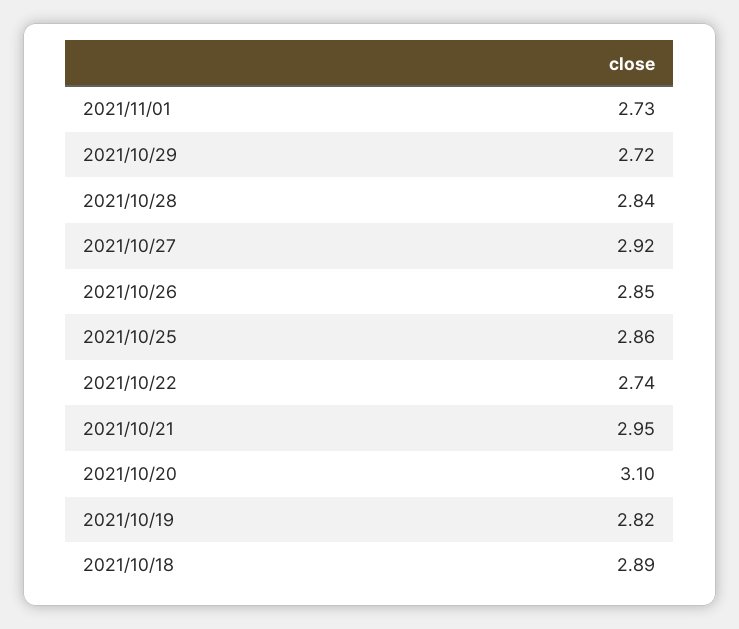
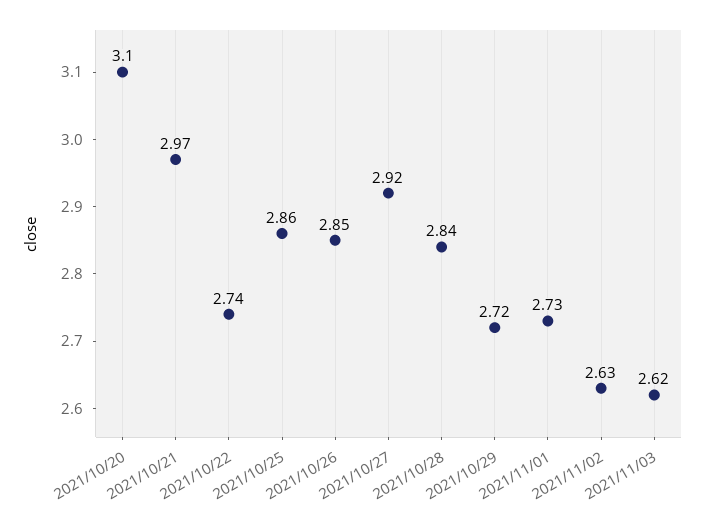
2021/10/21: 2.95 -> 2.97
2021/10/19: 2.82 -> none
2021/10/18: 2.89 -> none
2021/11/02: none -> 2.63
2021/11/03: none -> 2.62

